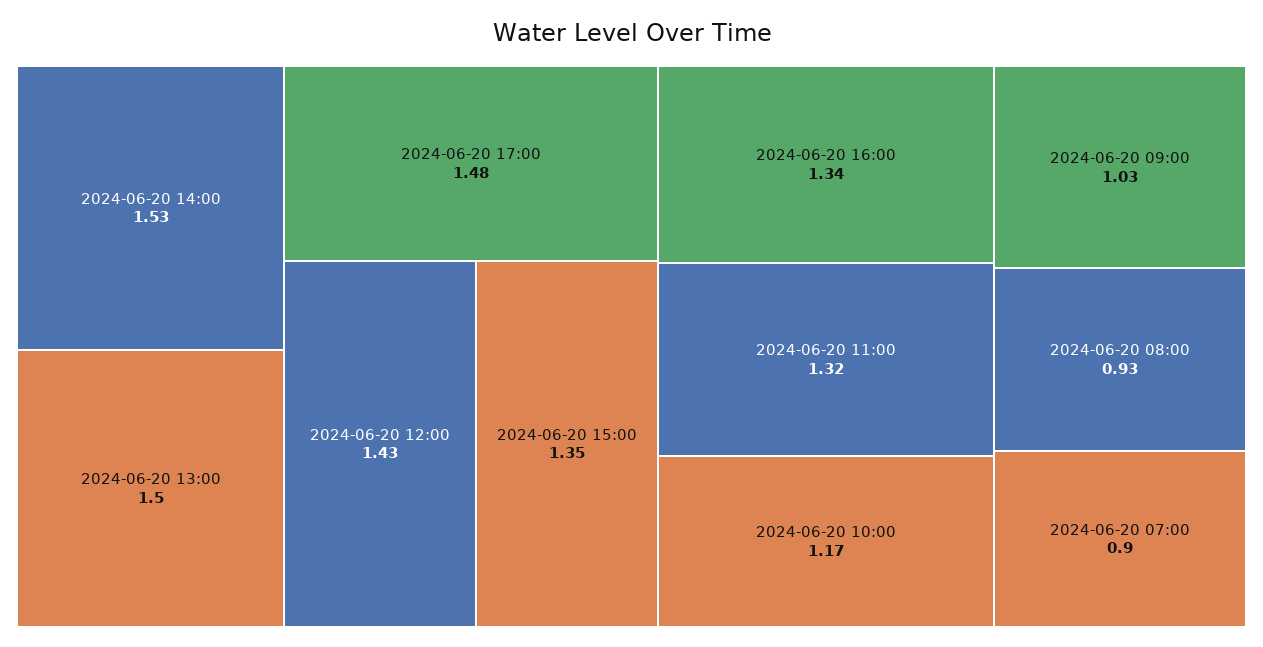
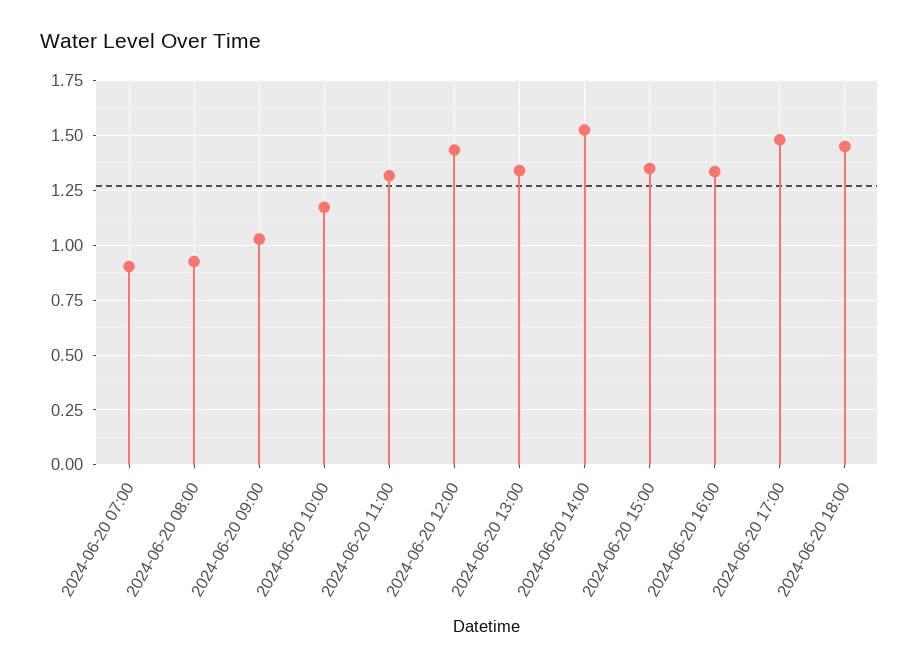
2024-06-20 13:00: 1.5 -> 1.35
2024-06-20 18:00: none -> 1.45

